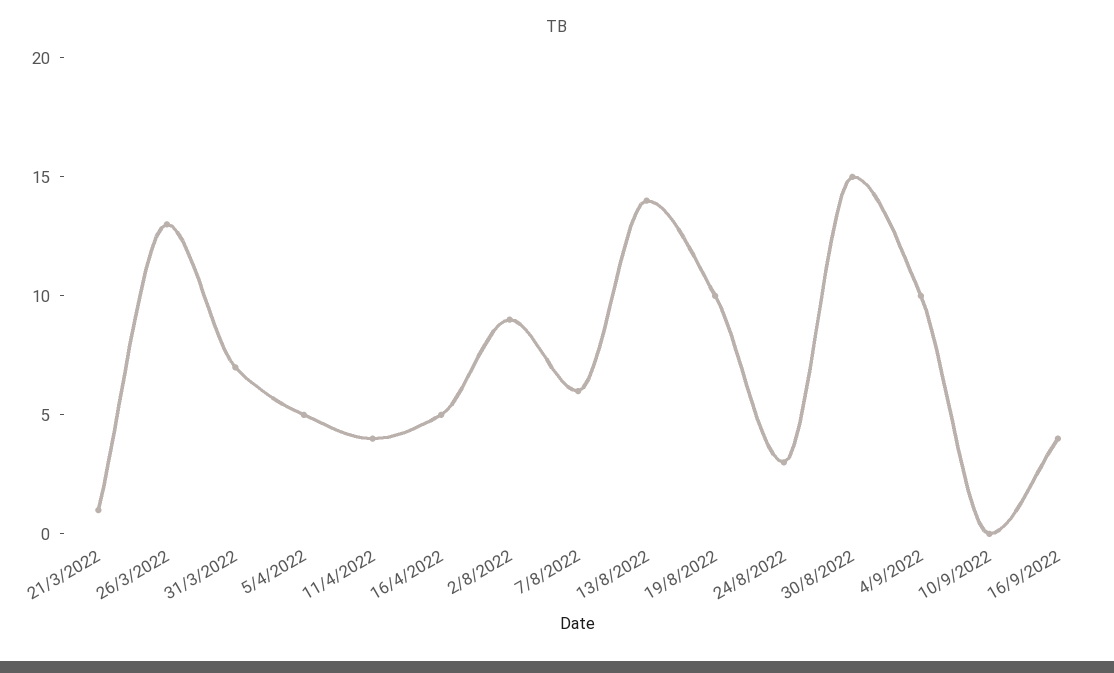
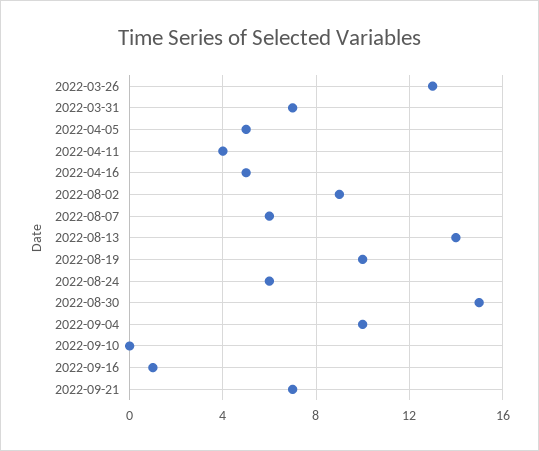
21/3/2022: 1 -> none
24/8/2022: 3 -> 6
16/9/2022: 4 -> 1
2022-09-21: none -> 7

